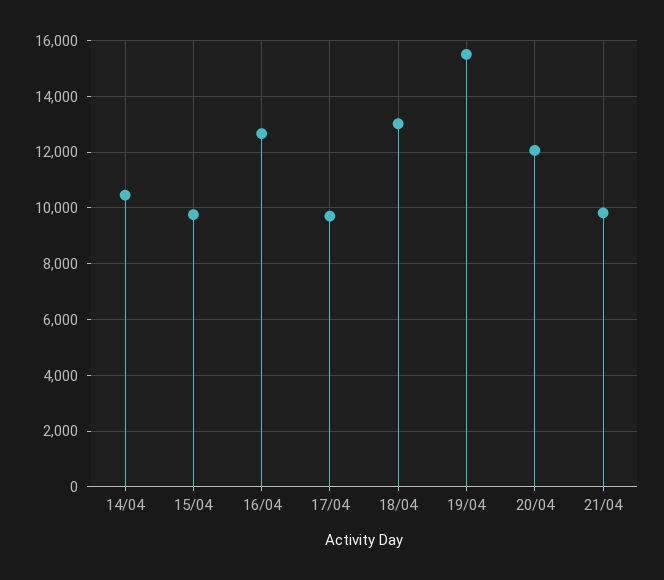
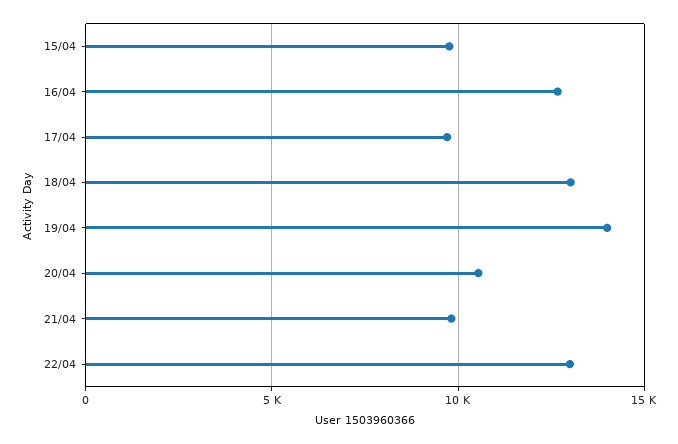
14/04: 10500 -> none
19/04: 15500 -> 14000
20/04: 12000 -> 10500
22/04: none -> 13000

